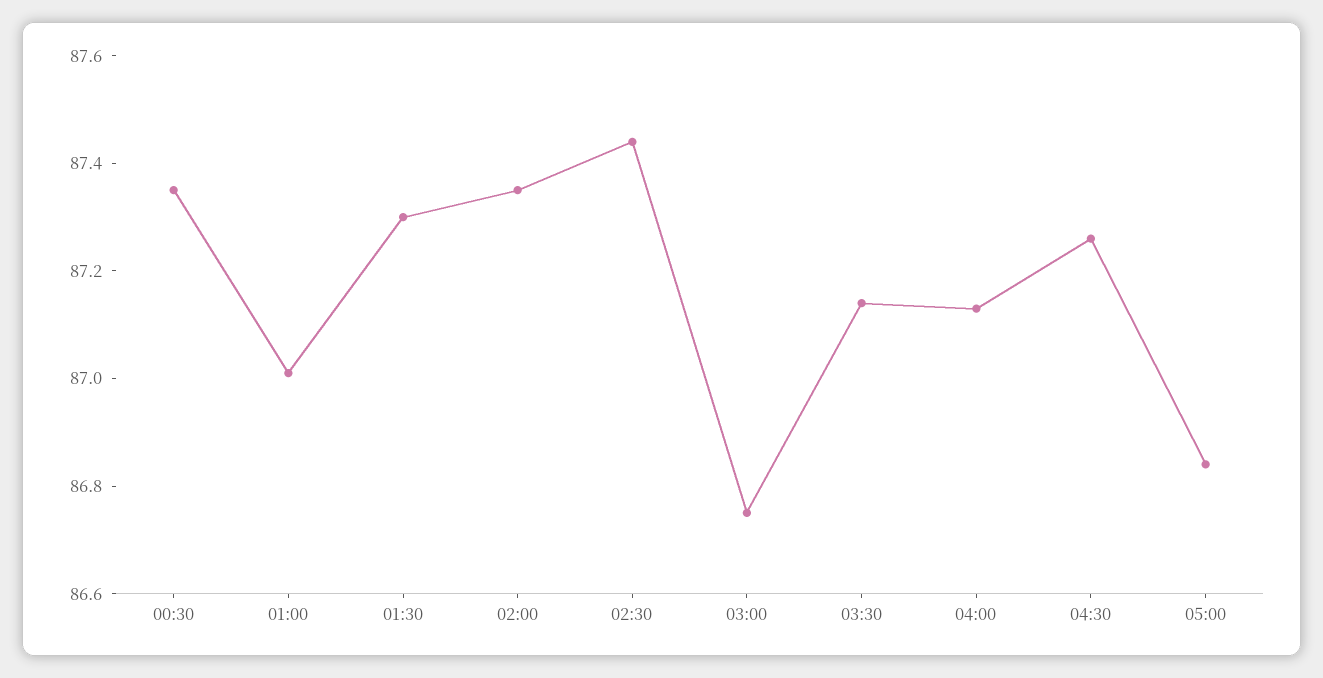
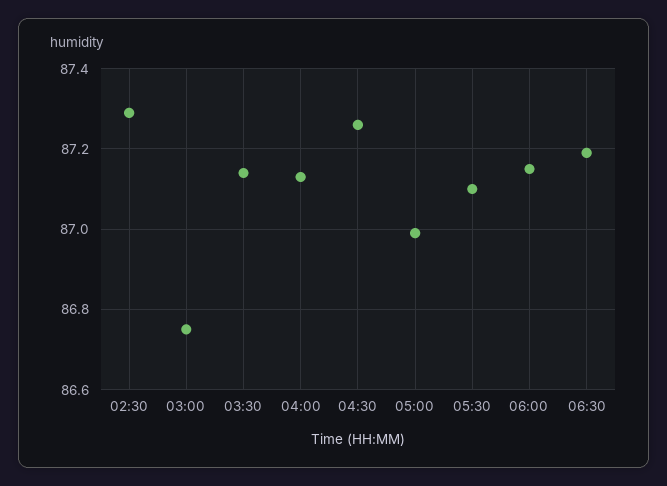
00:30: 87.35 -> none
01:00: 87 -> none
01:30: 87.3 -> none
02:00: 87.35 -> none
02:30: 87.45 -> 87.3
05:00: 86.85 -> 87
05:30: none -> 87.1
06:00: none -> 87.15
06:30: none -> 87.2

